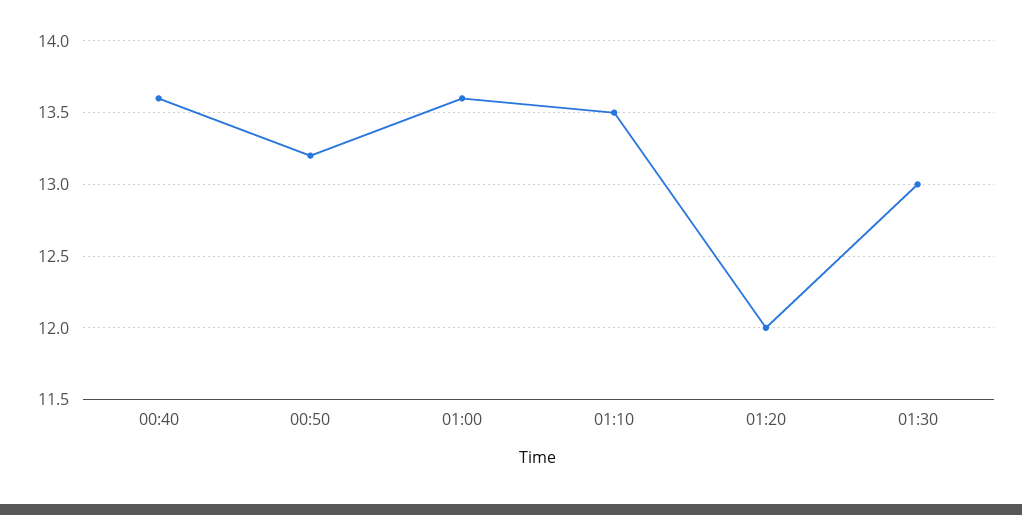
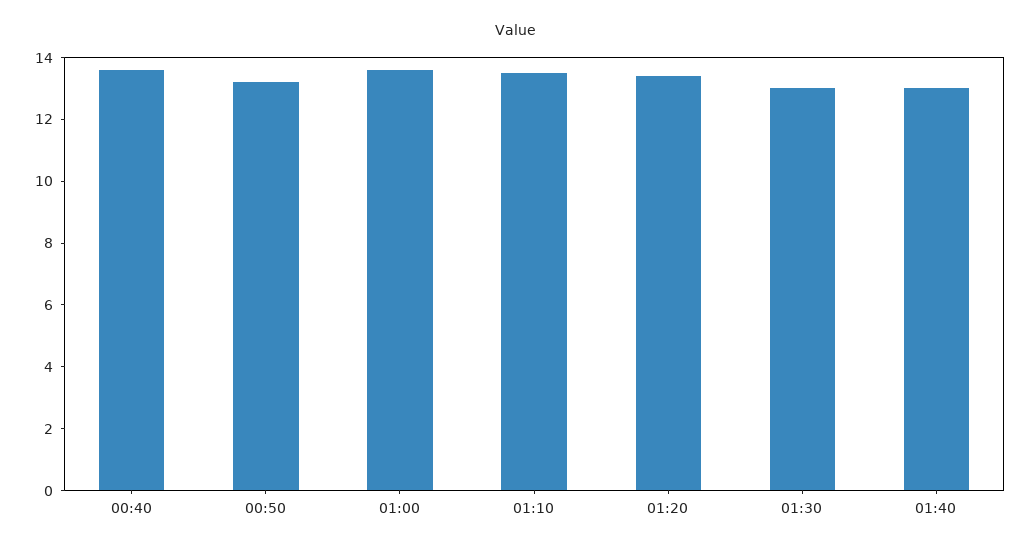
01:20: 12 -> 13.5
01:40: none -> 13

